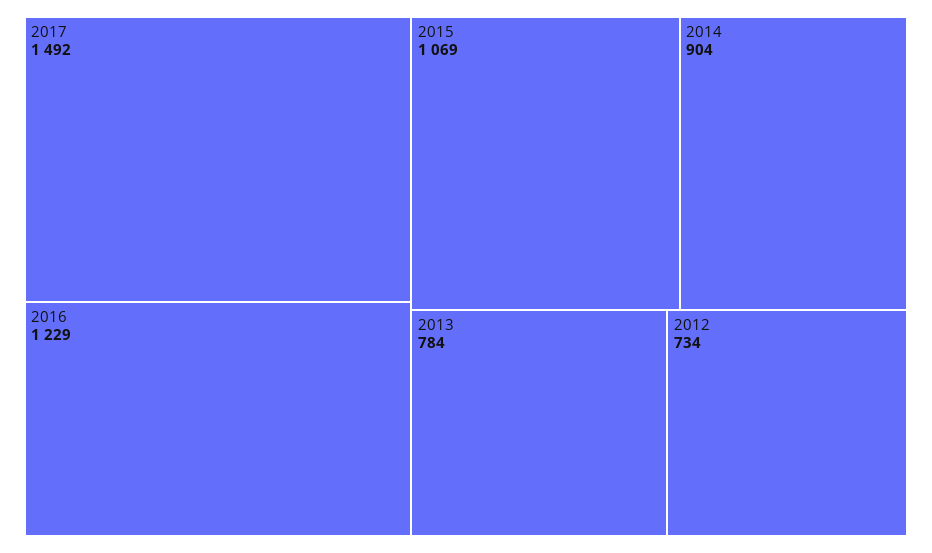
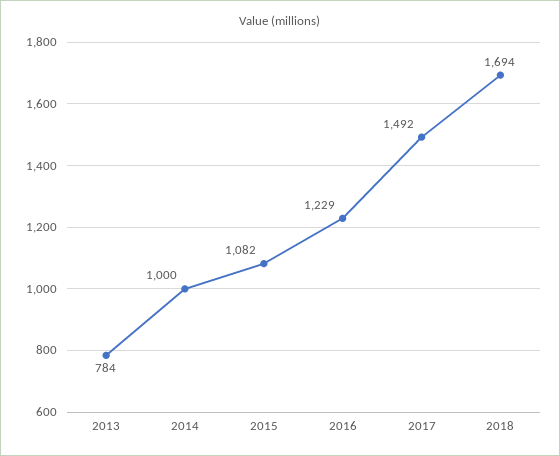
2015: 1069 -> 1082
2014: 904 -> 1000
2012: 734 -> none
2018: none -> 1694

